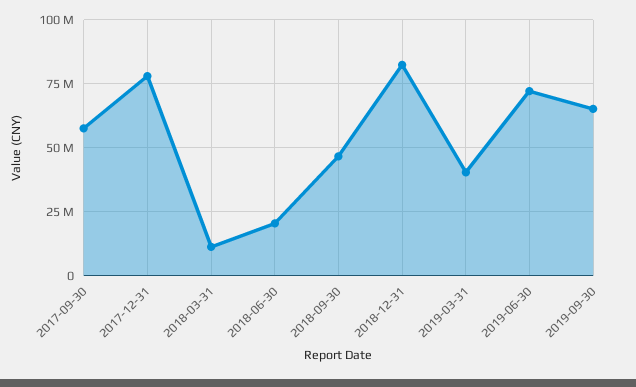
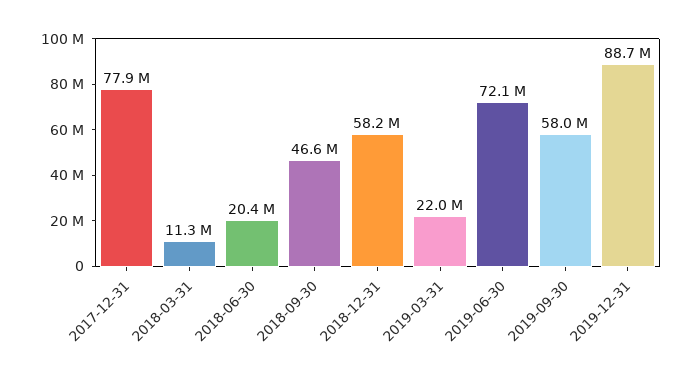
2017-09-30: 57500000 -> none
2018-12-31: 82500000 -> 58200000
2019-03-31: 40000000 -> 22000000
2019-09-30: 65000000 -> 58000000
2019-12-31: none -> 88700000

